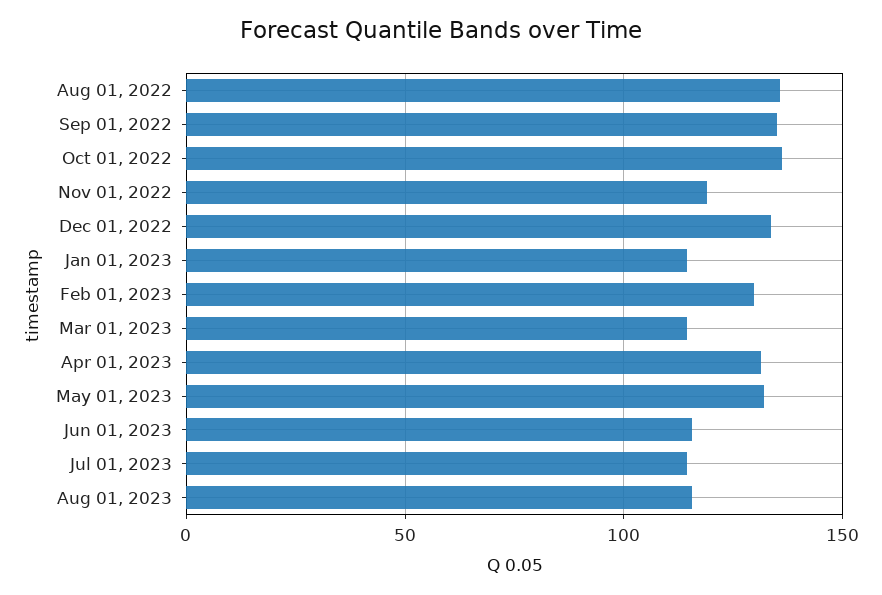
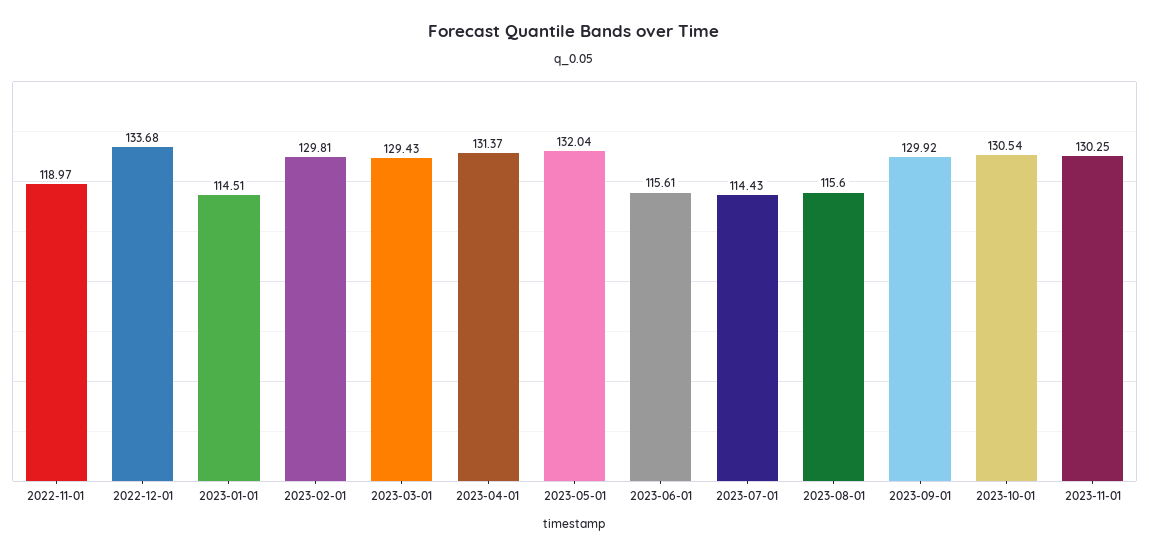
Aug 01, 2022: 135 -> none
Sep 01, 2022: 135 -> none
Oct 01, 2022: 135 -> none
Mar 01, 2023: 115 -> 129.43
2023-09-01: none -> 129.92
2023-10-01: none -> 130.54
2023-11-01: none -> 130.25

